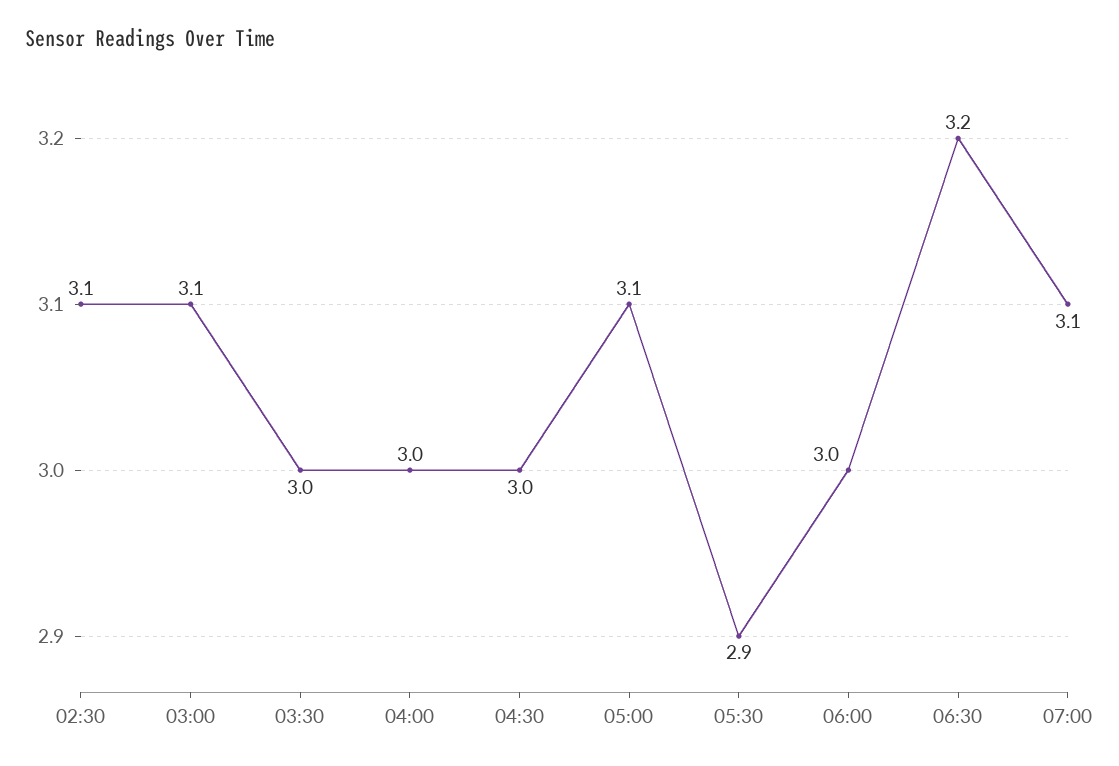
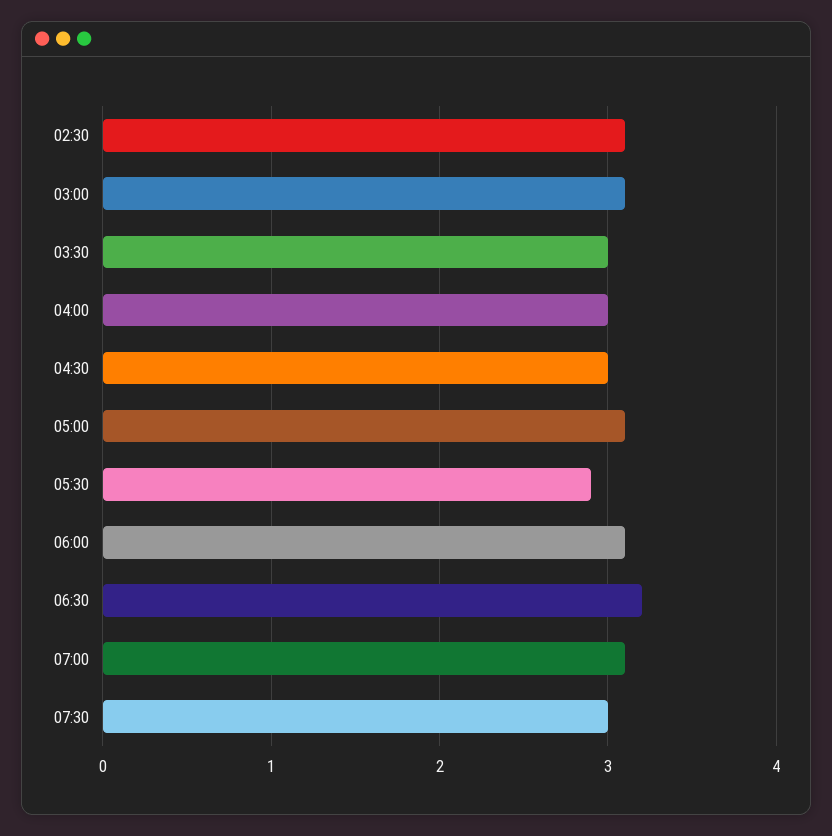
06:00: 3 -> 3.1
07:30: none -> 3

